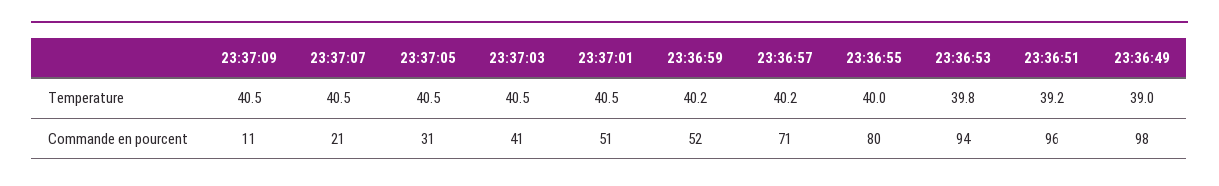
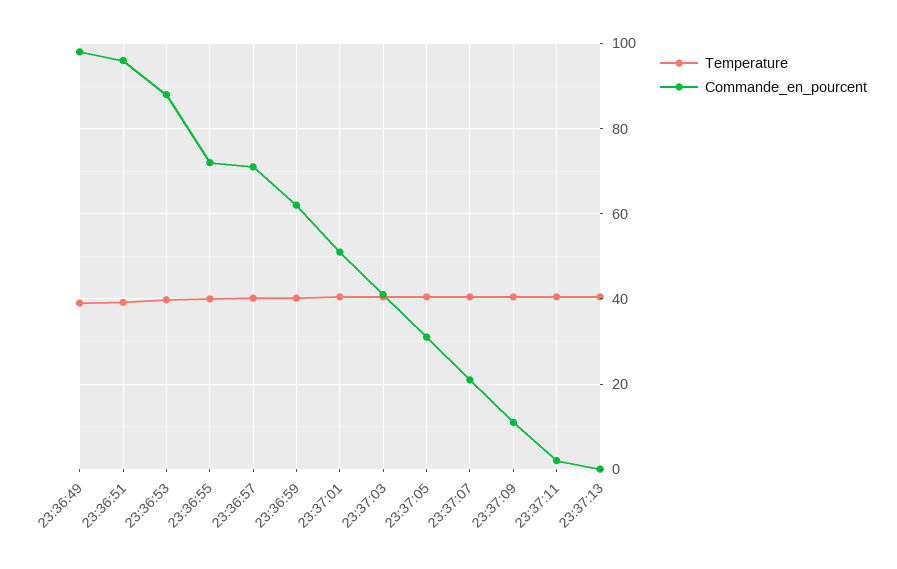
Commande en pourcent, 23:36:59: 52 -> 62
Commande en pourcent, 23:36:55: 80 -> 72
Commande en pourcent, 23:36:53: 94 -> 88
Temperature, 23:37:11: none -> 40
Commande en pourcent, 23:37:11: none -> 2
Temperature, 23:37:13: none -> 40
Commande en pourcent, 23:37:13: none -> 0

